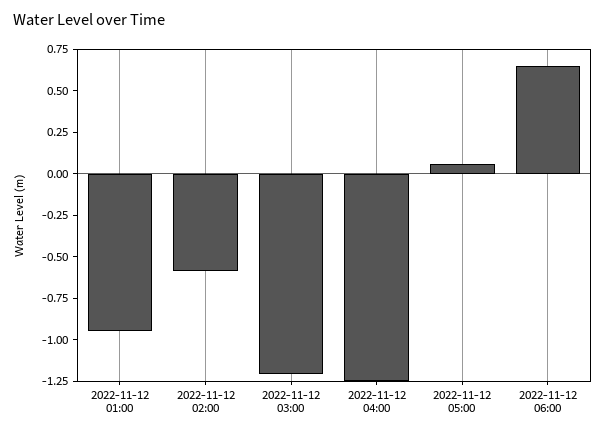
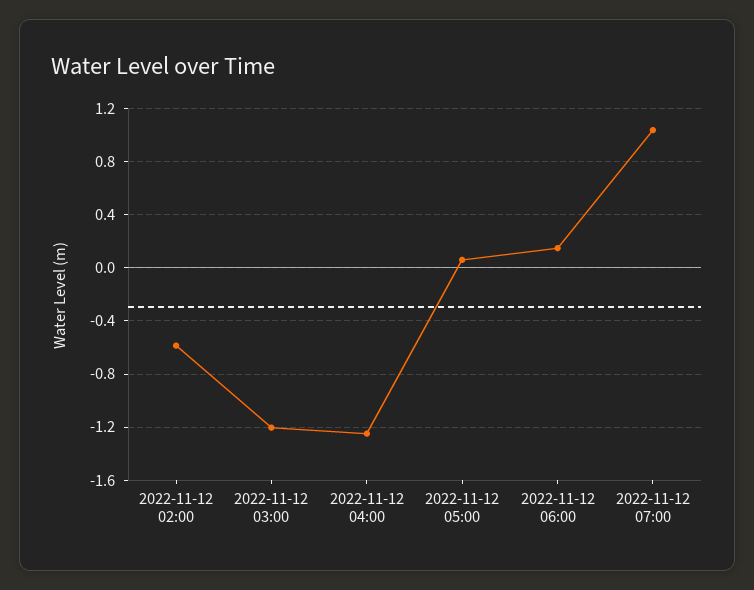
2022-11-12 01:00: -0.95 -> none
2022-11-12 06:00: 0.65 -> 0.15
2022-11-12 07:00: none -> 1.05

